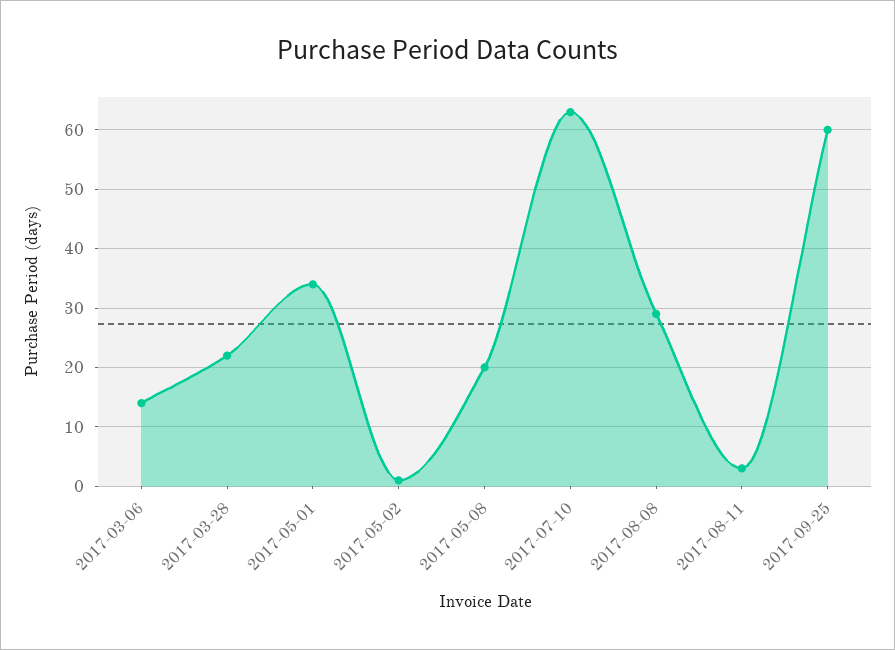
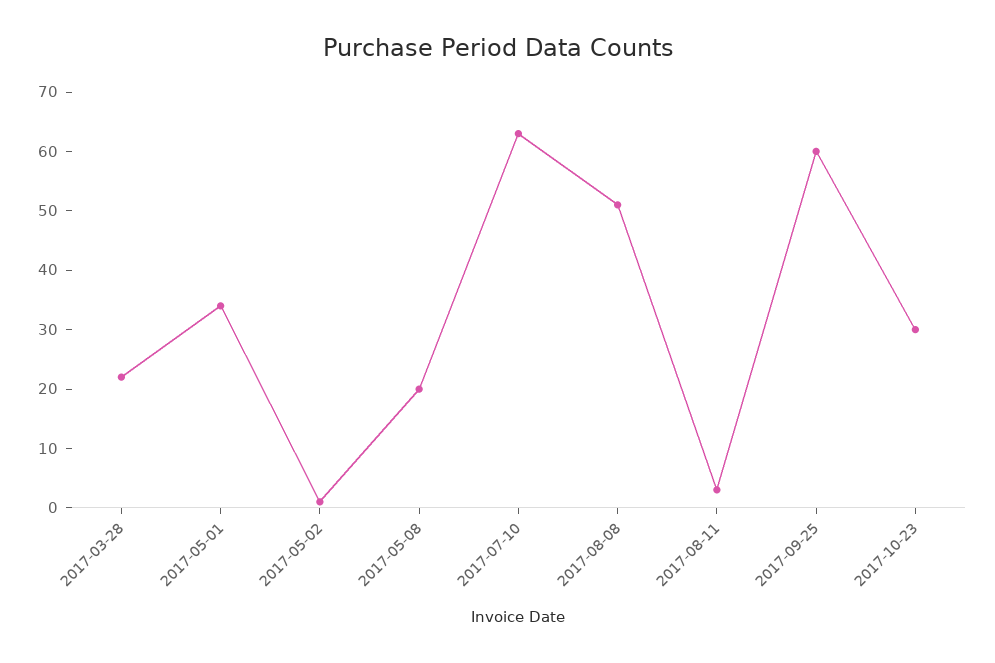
2017-03-06: 15 -> none
2017-08-08: 30 -> 50
2017-10-23: none -> 30

